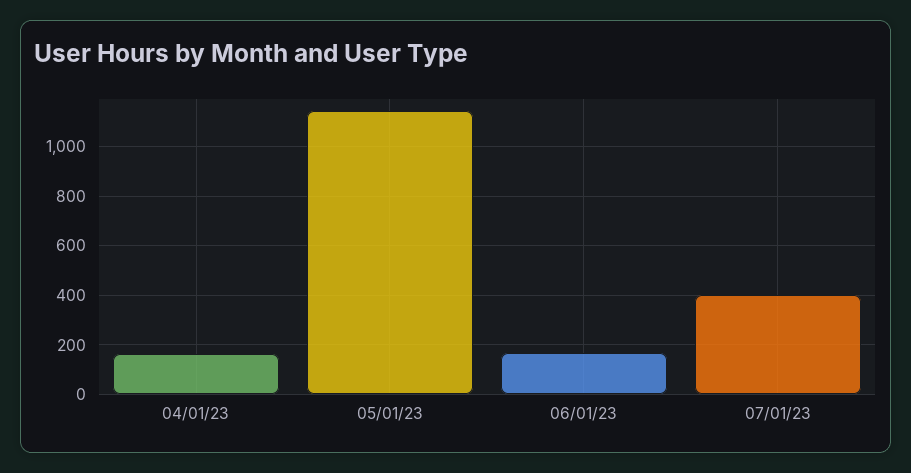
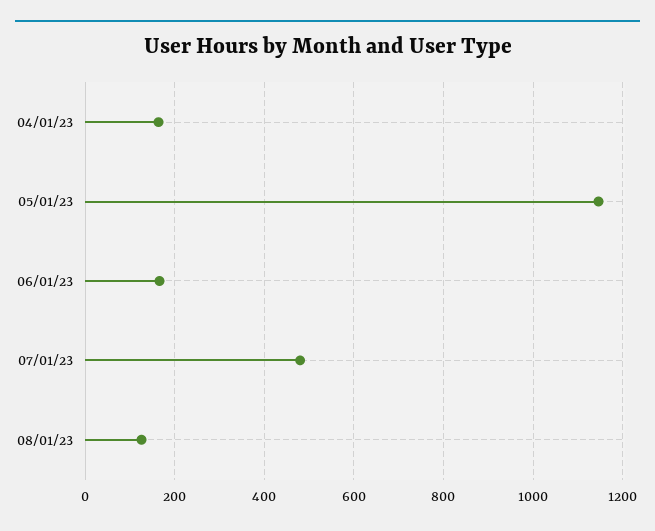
07/01/23: 400 -> 480
08/01/23: none -> 120

